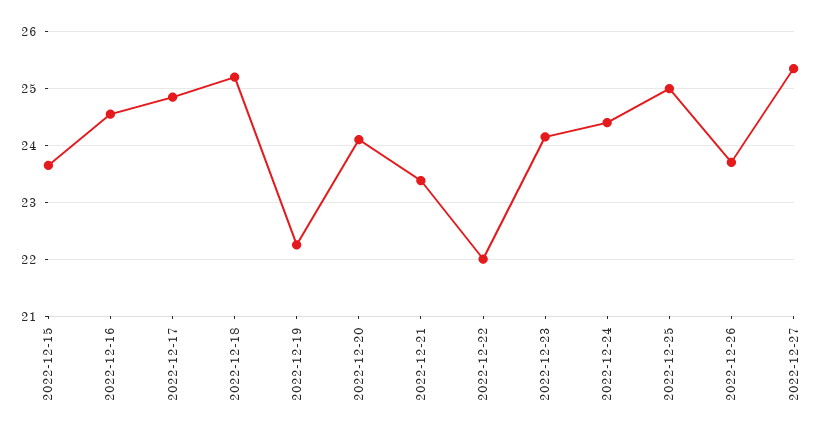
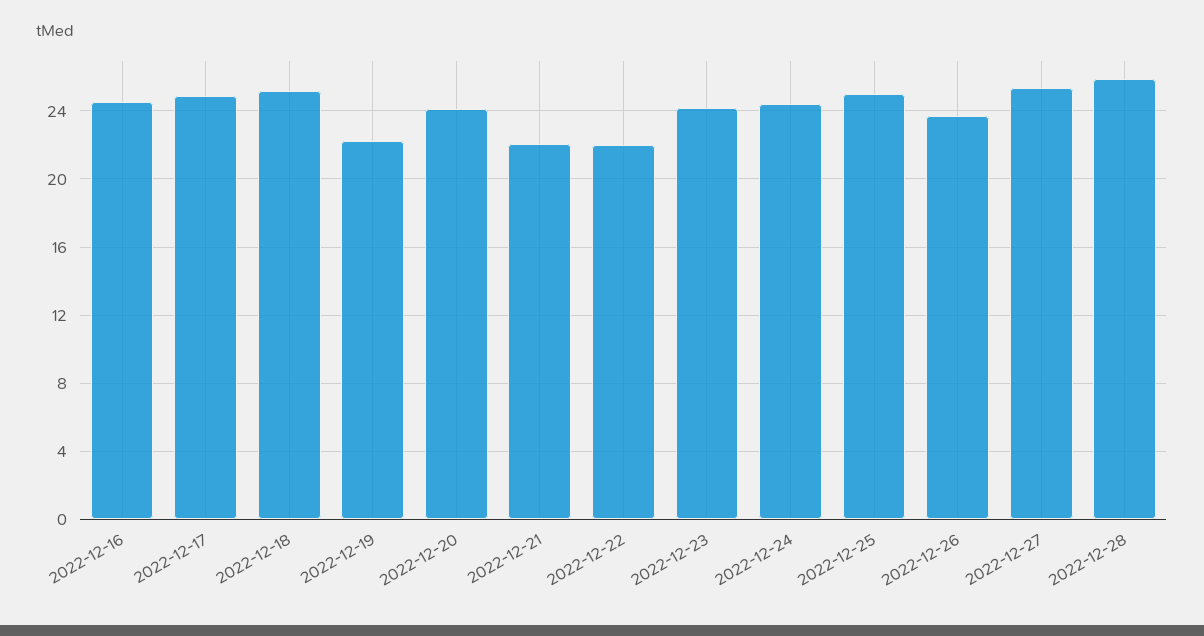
2022-12-15: 23.6 -> none
2022-12-21: 23.4 -> 22
2022-12-28: none -> 26

